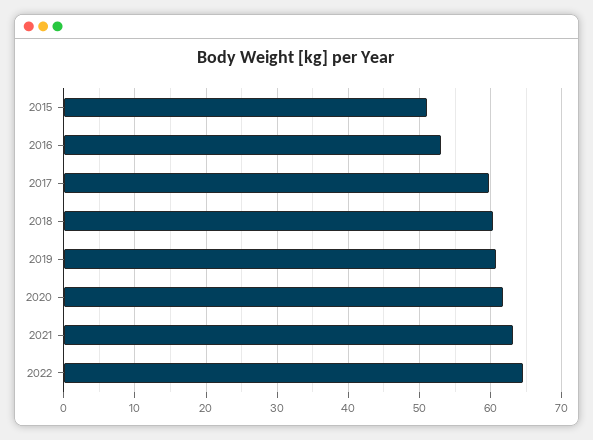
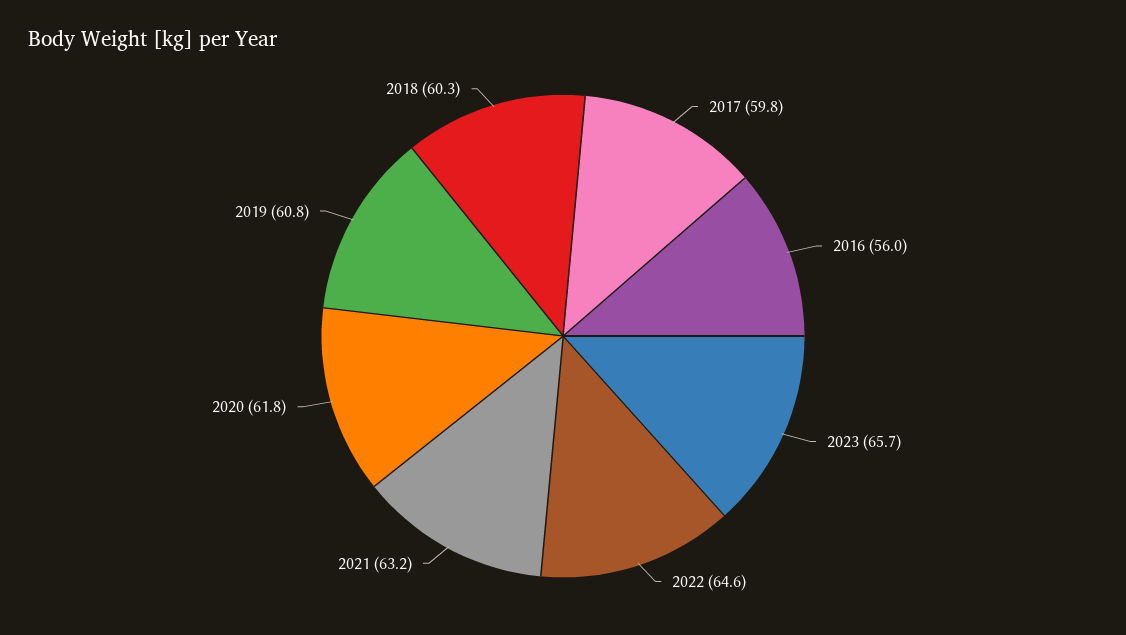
2015: 51 -> none
2016: 53 -> 56
2023: none -> 65.7

